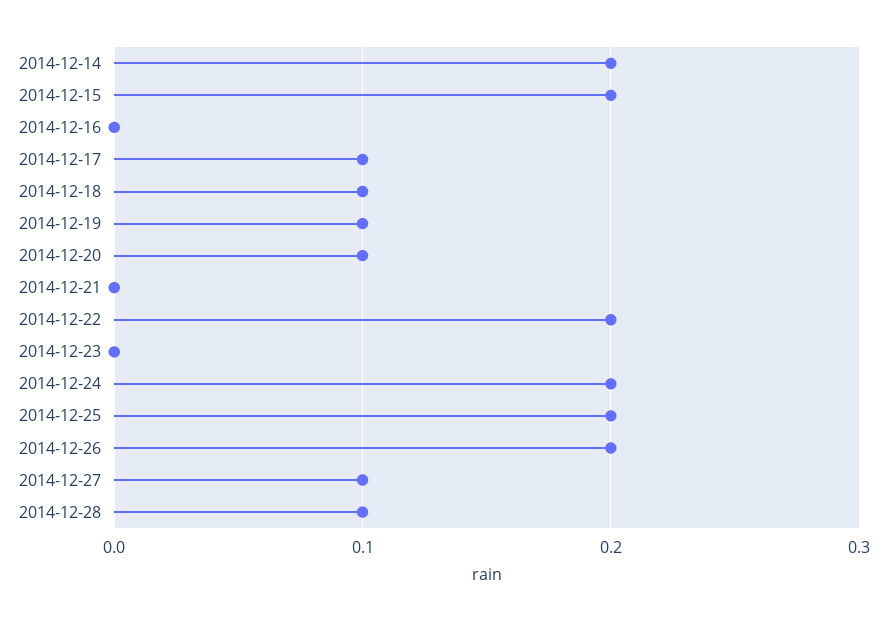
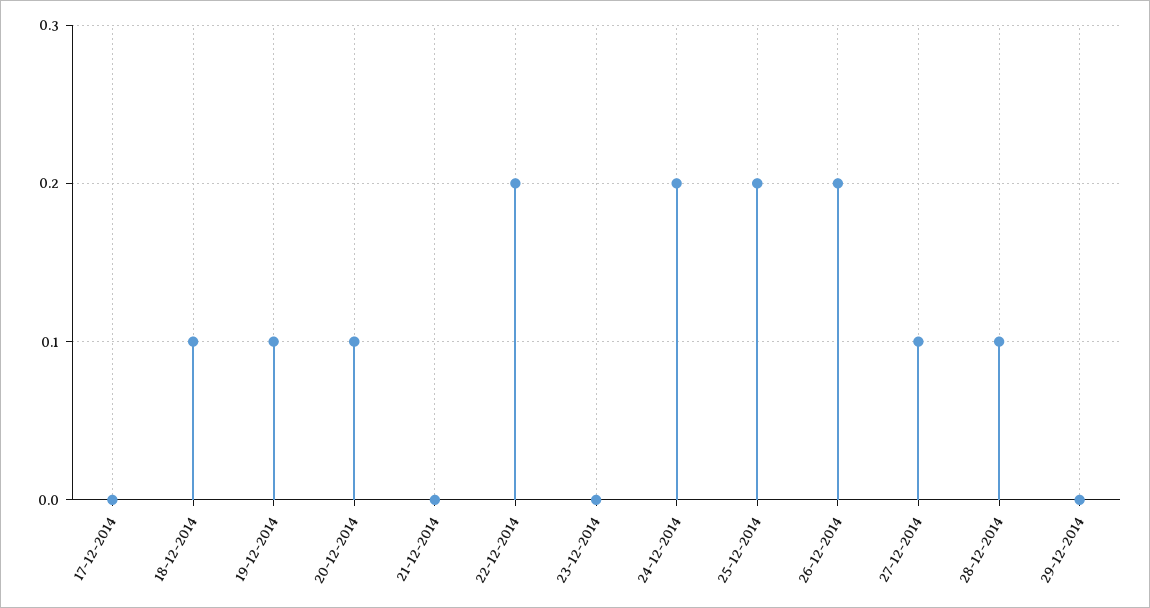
2014-12-14: 0.2 -> none
2014-12-15: 0.2 -> none
2014-12-16: 0 -> none
2014-12-17: 0.1 -> 0
29-12-2014: none -> 0

